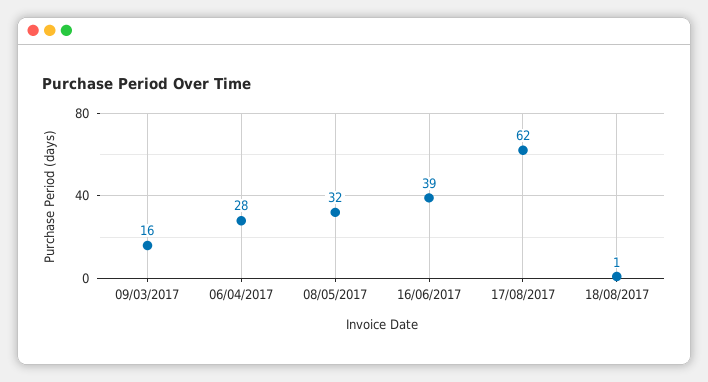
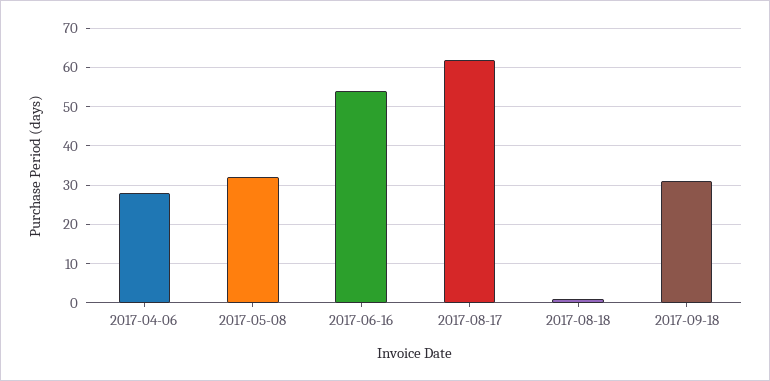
09/03/2017: 16 -> none
16/06/2017: 39 -> 55
2017-09-18: none -> 30

